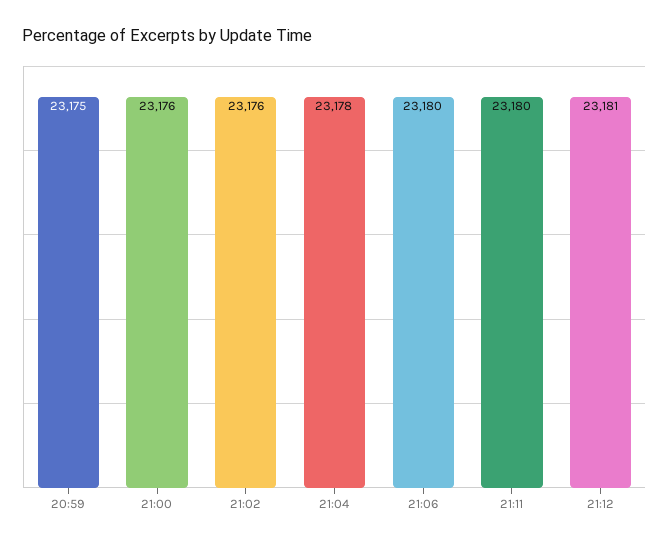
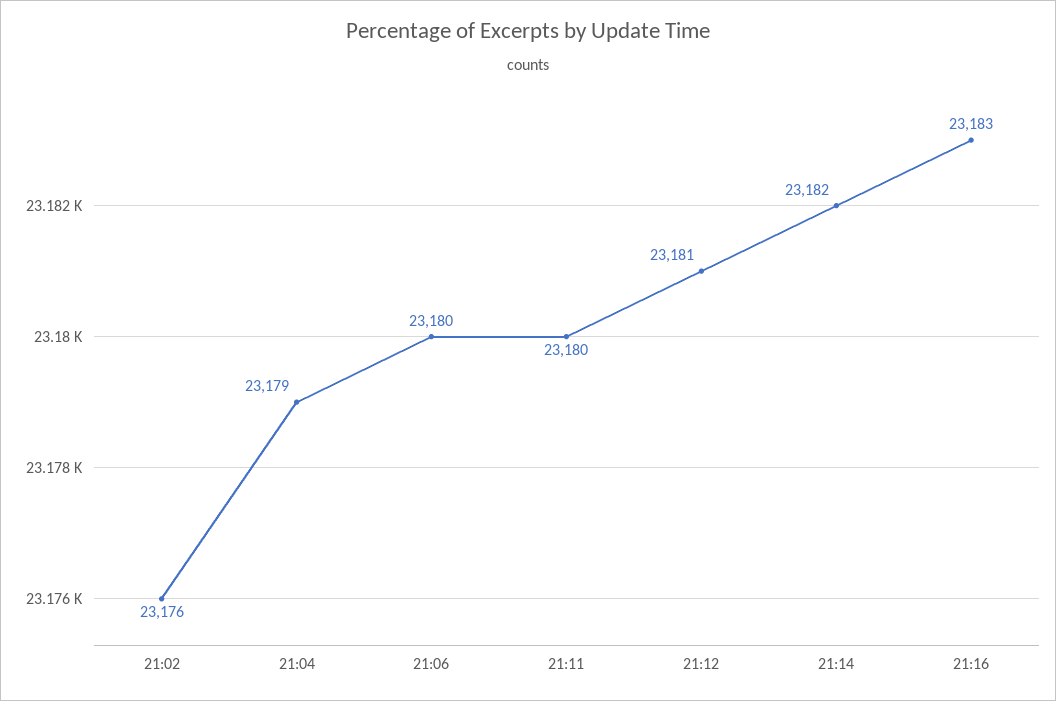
20:59: 23175 -> none
21:00: 23176 -> none
21:04: 23178 -> 23179
21:14: none -> 23182
21:16: none -> 23183

